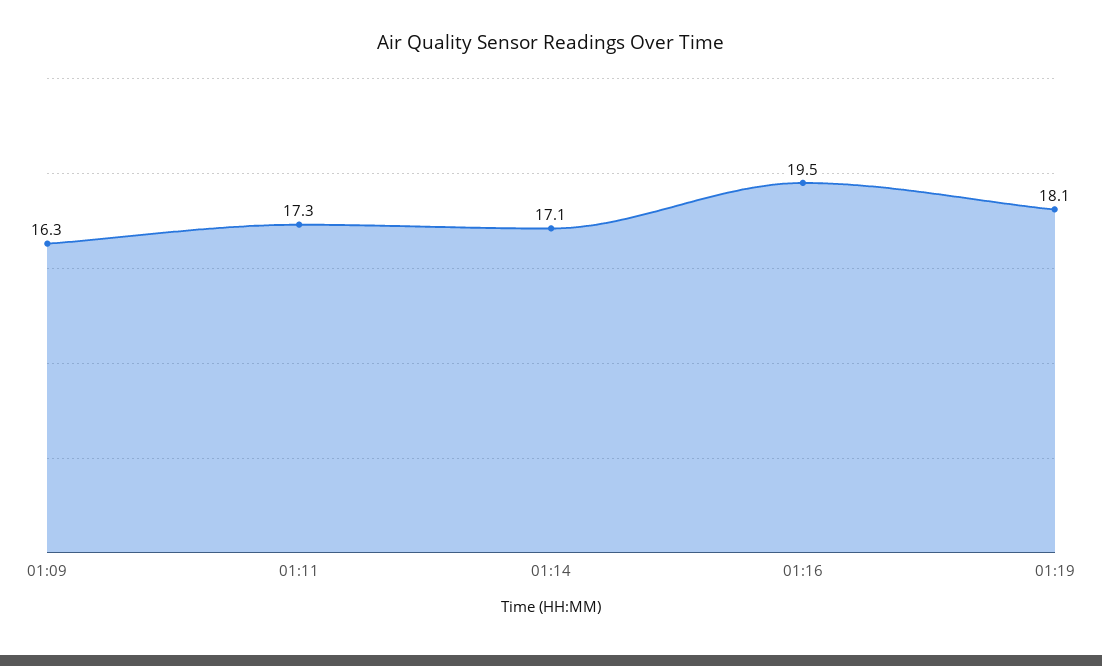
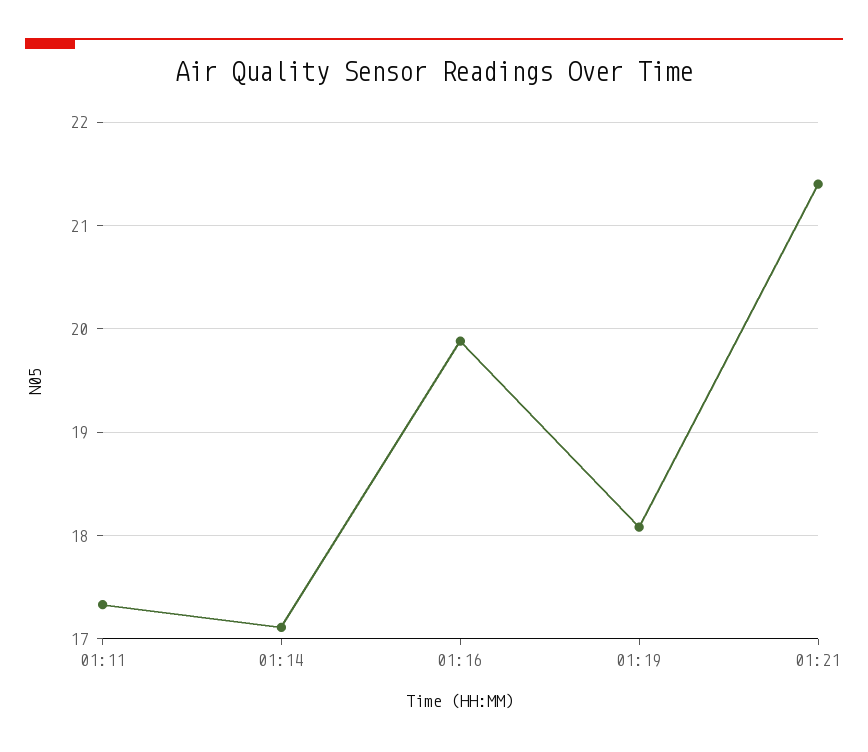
01:09: 16.3 -> none
01:16: 19.5 -> 19.9
01:21: none -> 21.4

